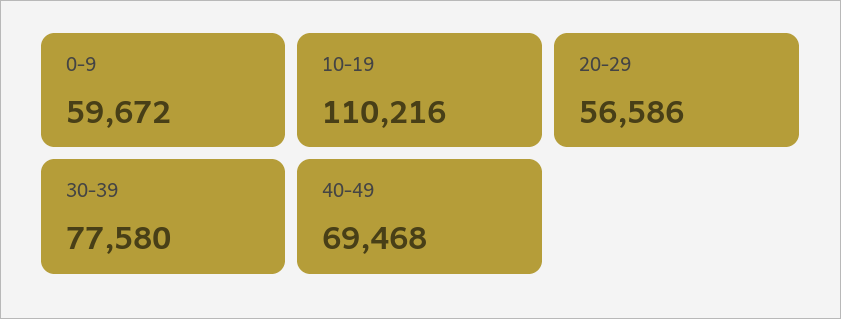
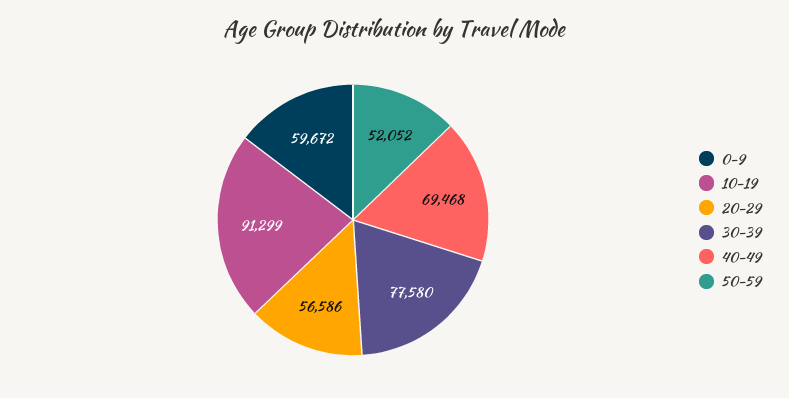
10-19: 110216 -> 91299
50-59: none -> 52052

